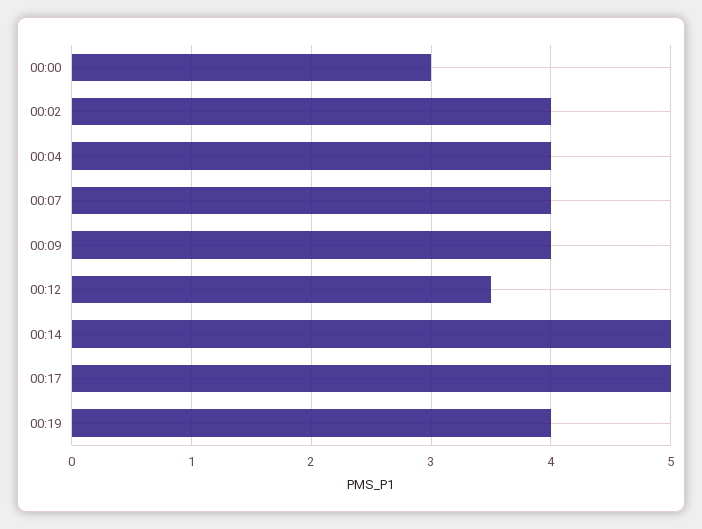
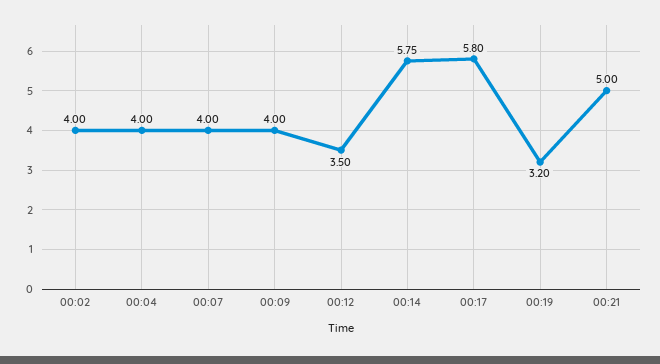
00:00: 3 -> none
00:14: 5 -> 5.75
00:17: 5 -> 5.8
00:19: 4 -> 3.2
00:21: none -> 5

